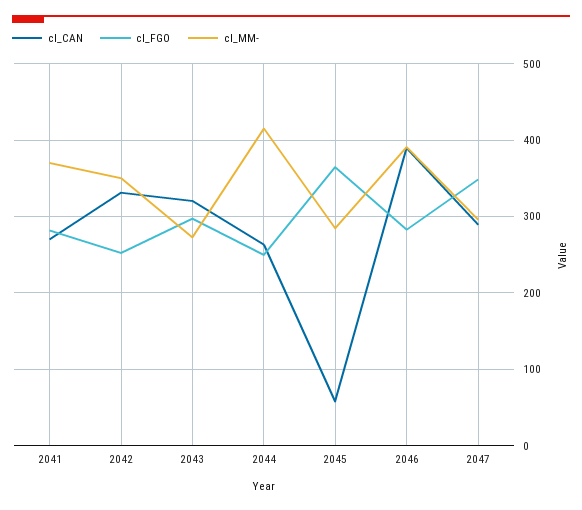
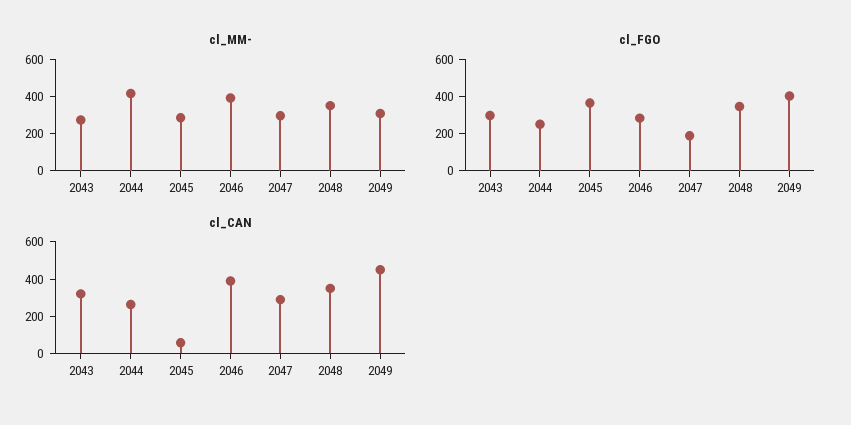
cl_CAN, 2041: 270 -> none
cl_FGO, 2041: 280 -> none
cl_MM-, 2041: 370 -> none
cl_CAN, 2042: 330 -> none
cl_FGO, 2042: 250 -> none
cl_MM-, 2042: 350 -> none
cl_FGO, 2047: 350 -> 200
cl_MM-, 2048: none -> 350
cl_MM-, 2049: none -> 300
cl_FGO, 2048: none -> 350
cl_FGO, 2049: none -> 400
cl_CAN, 2048: none -> 350
cl_CAN, 2049: none -> 450

